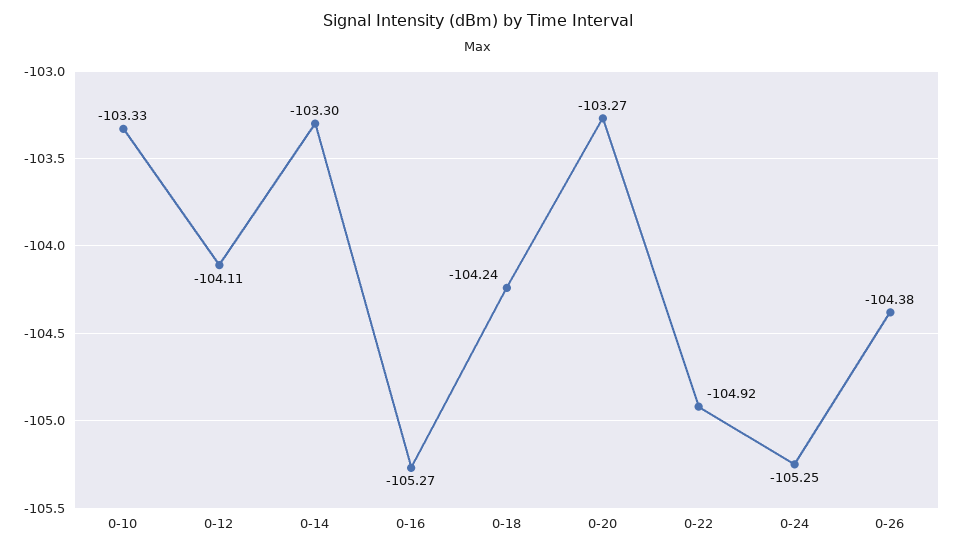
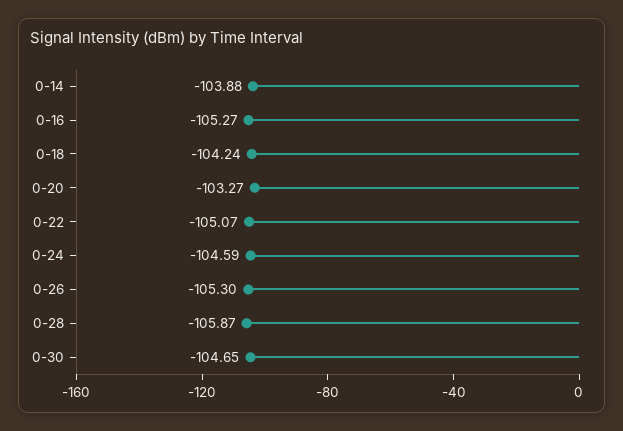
0-10: -103.33 -> none
0-12: -104.11 -> none
0-14: -103.3 -> -103.88
0-22: -104.92 -> -105.07
0-24: -105.25 -> -104.59
0-26: -104.38 -> -105.3
0-28: none -> -105.87
0-30: none -> -104.65

